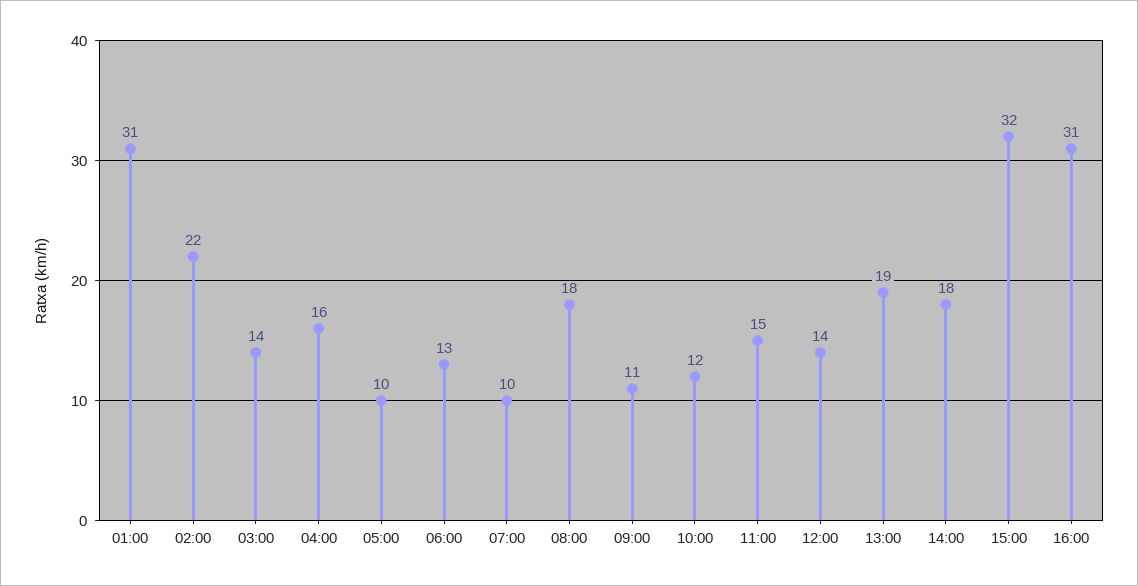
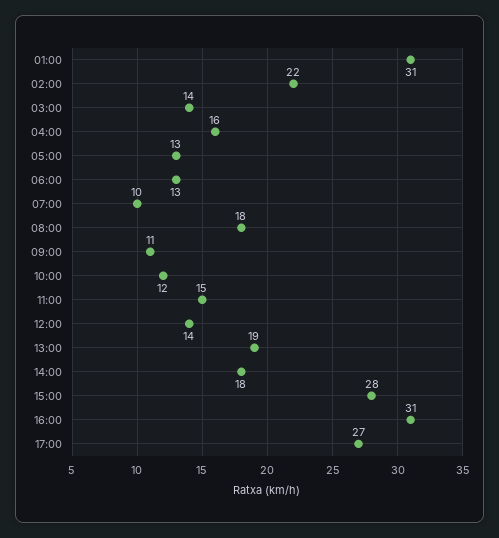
05:00: 10 -> 13
15:00: 32 -> 28
17:00: none -> 27

